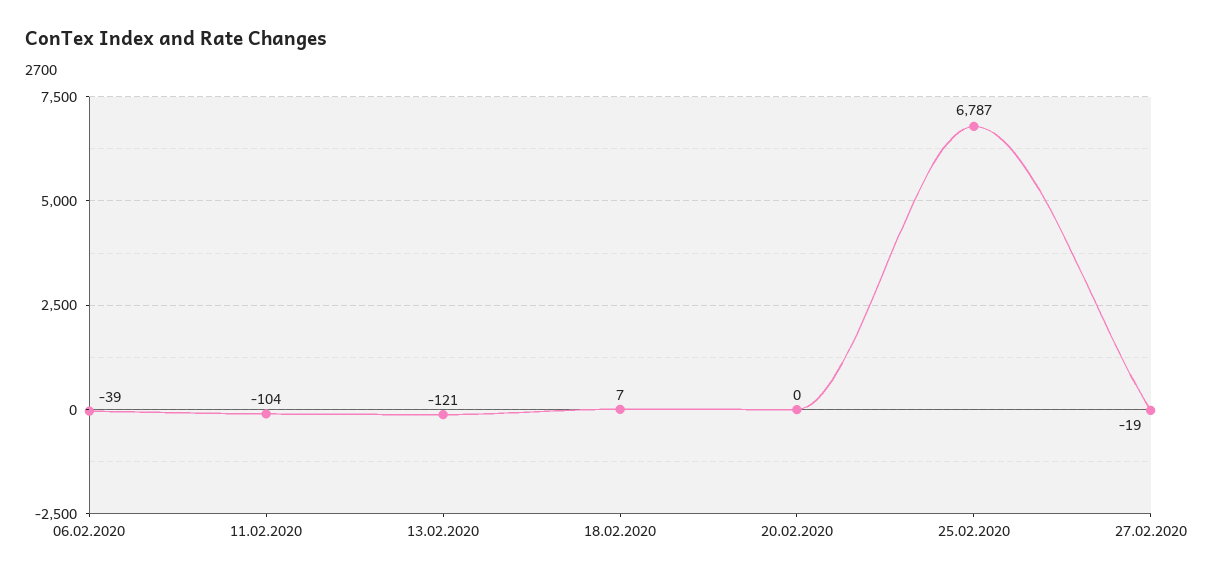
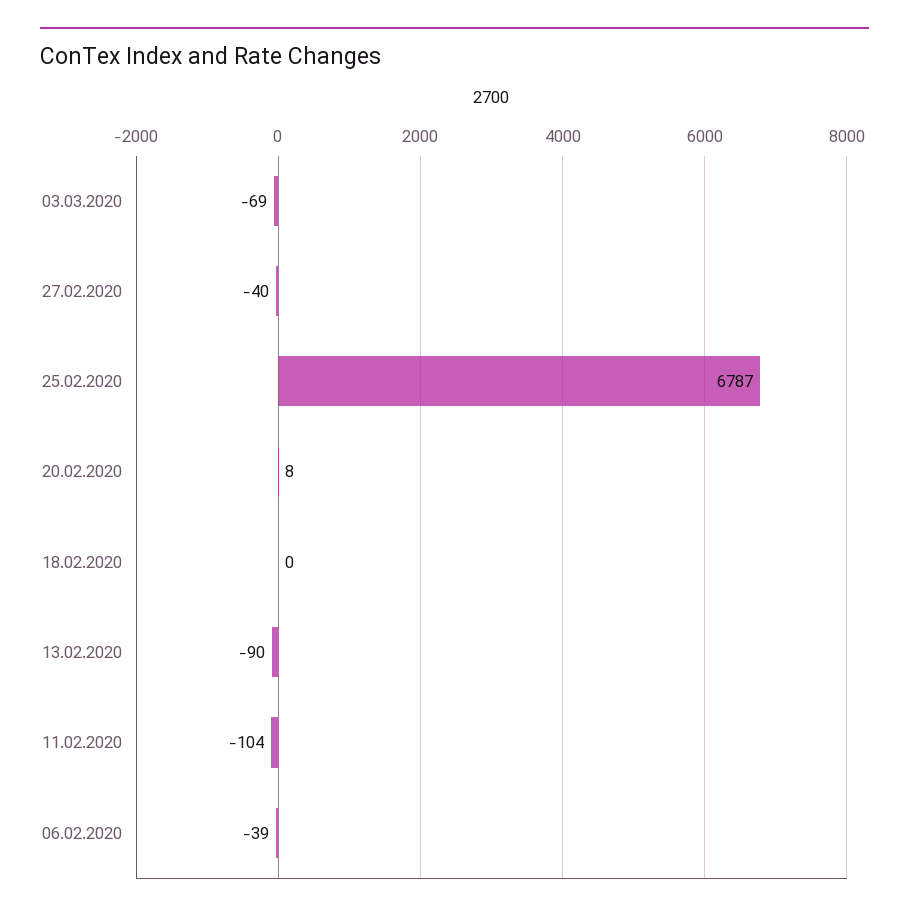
13.02.2020: -121 -> -90
18.02.2020: 7 -> 0
20.02.2020: 0 -> 8
27.02.2020: -19 -> -40
03.03.2020: none -> -69

